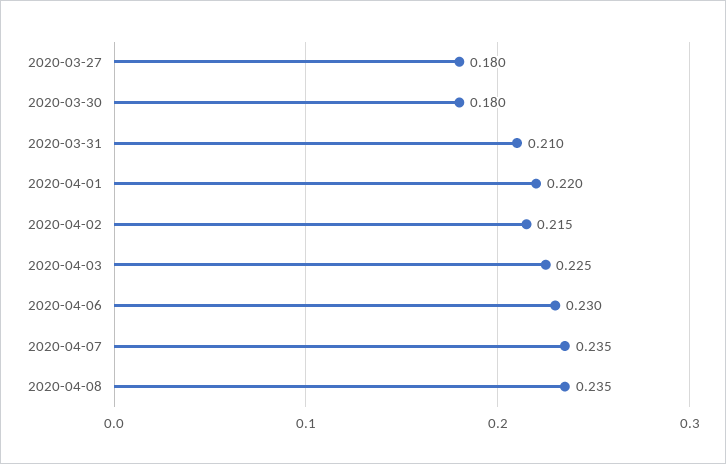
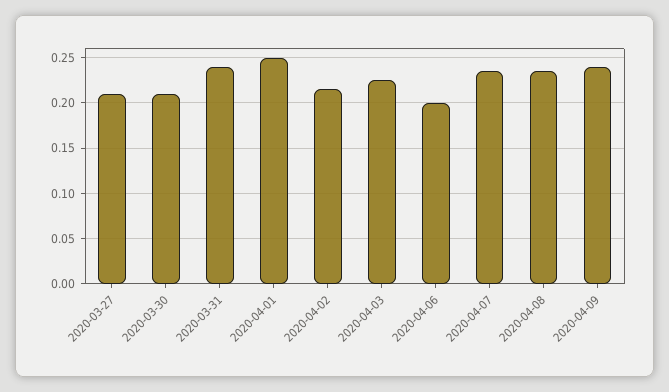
2020-03-27: 0.18 -> 0.21
2020-03-30: 0.18 -> 0.21
2020-03-31: 0.21 -> 0.24
2020-04-01: 0.22 -> 0.25
2020-04-06: 0.23 -> 0.2
2020-04-09: none -> 0.24

